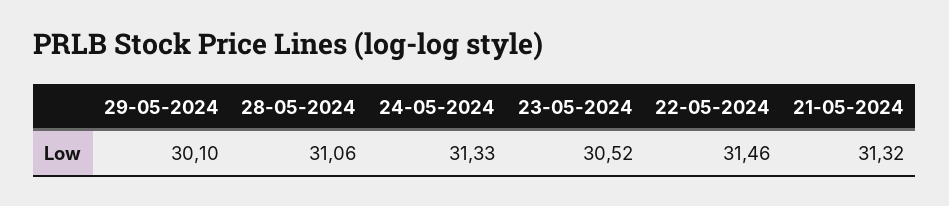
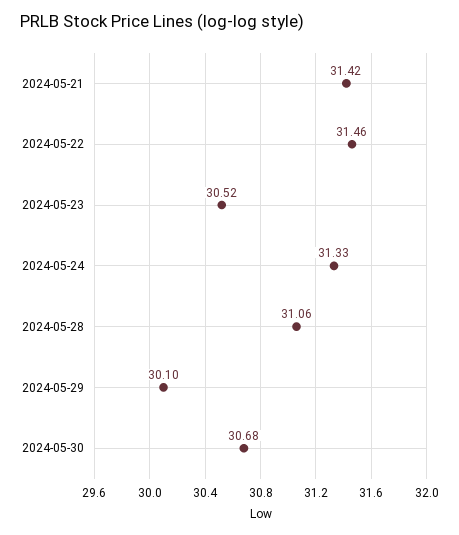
21-05-2024: 31.32 -> 31.42
2024-05-30: none -> 30.68

